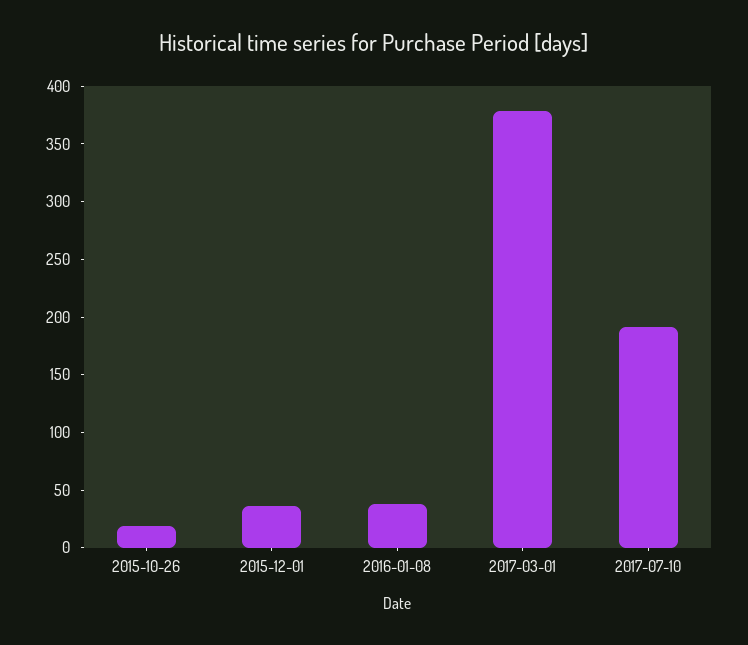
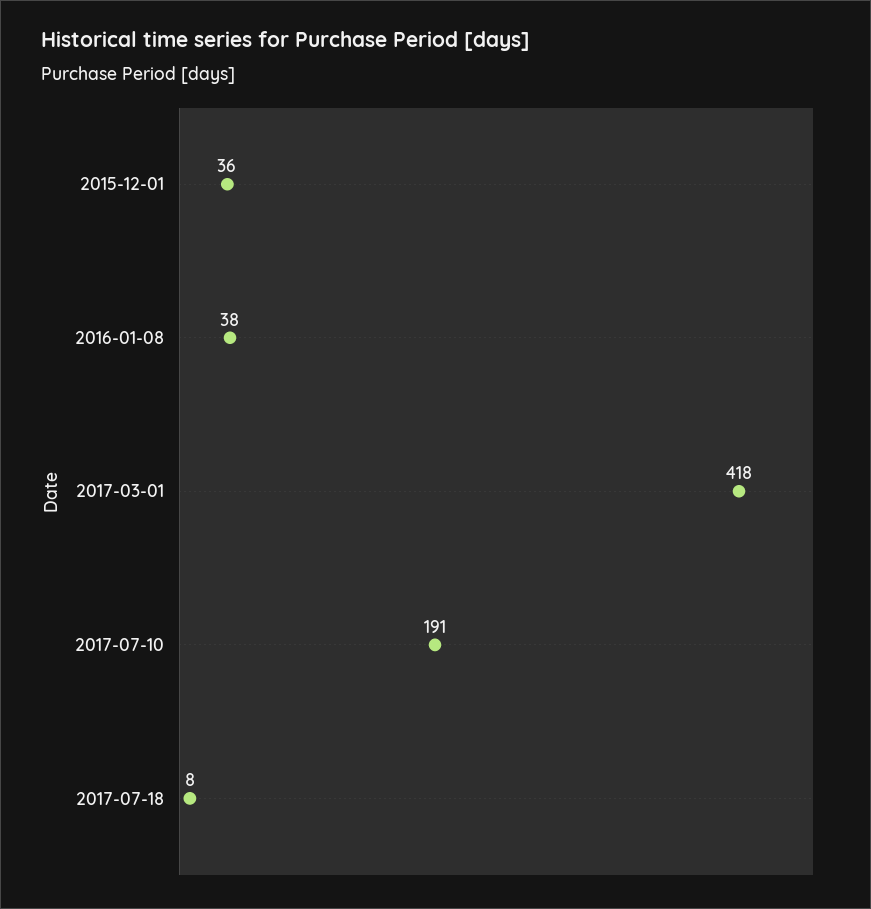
2015-10-26: 20 -> none
2017-03-01: 380 -> 418
2017-07-18: none -> 8

